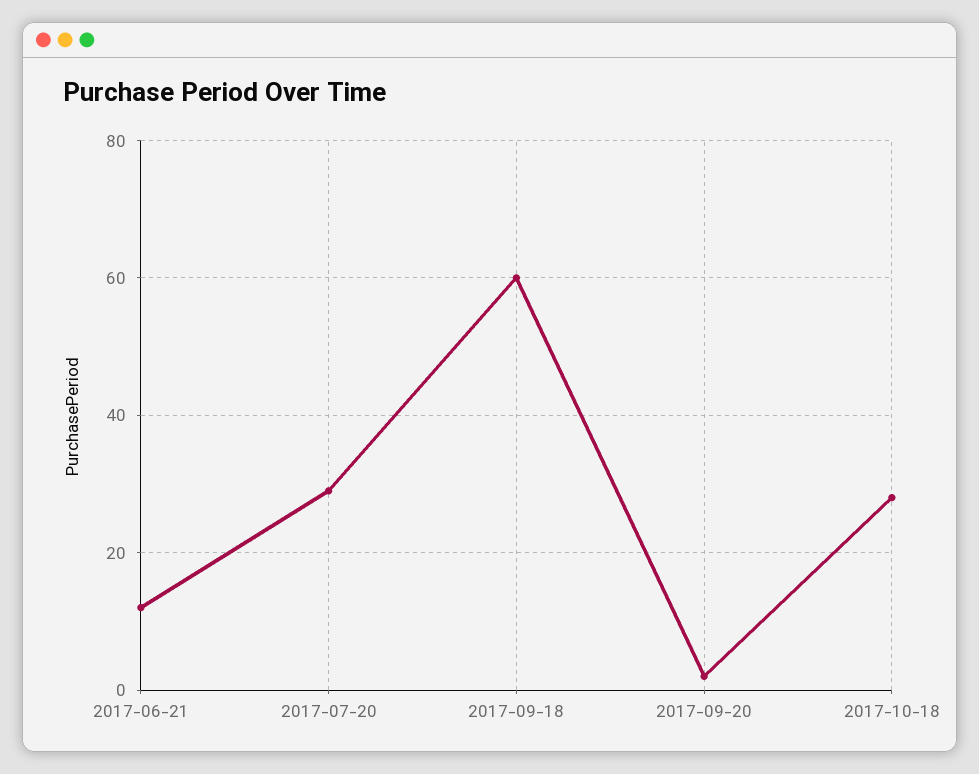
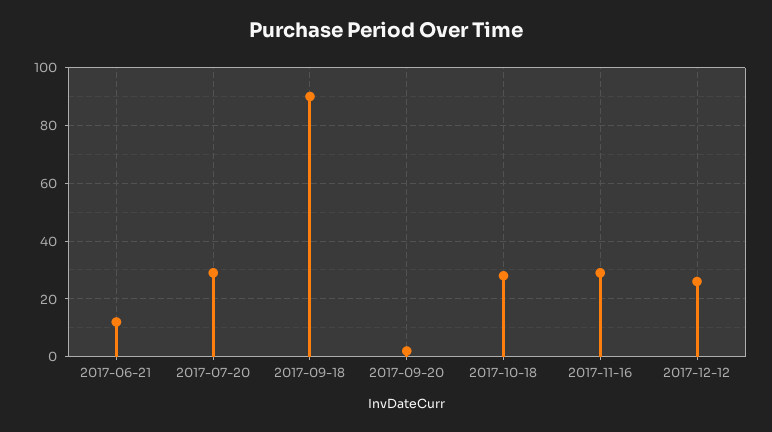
2017-09-18: 60 -> 90
2017-11-16: none -> 30
2017-12-12: none -> 25

